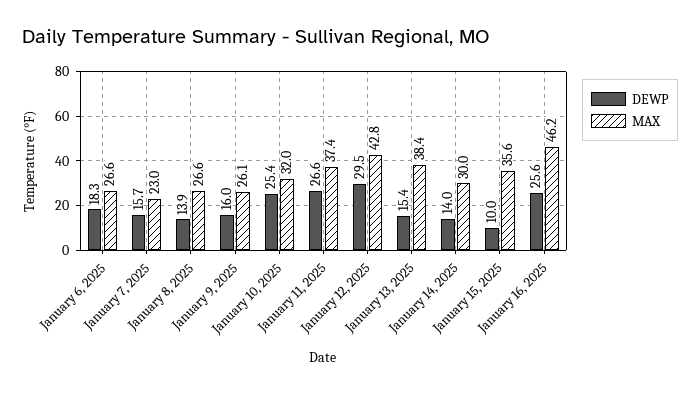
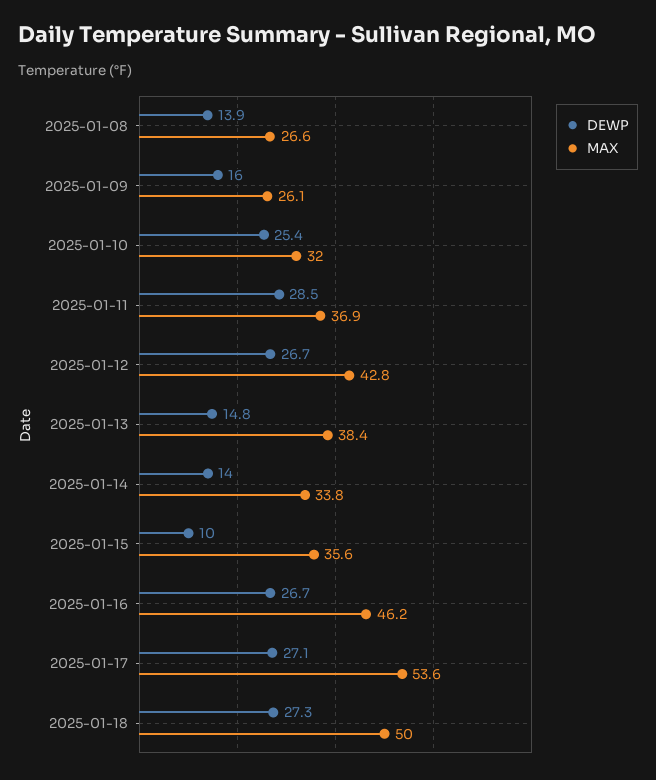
DEWP, January 6, 2025: 18.3 -> none
MAX, January 6, 2025: 26.6 -> none
DEWP, January 7, 2025: 15.7 -> none
MAX, January 7, 2025: 23 -> none
DEWP, January 11, 2025: 26.6 -> 28.5
MAX, January 11, 2025: 37.4 -> 36.9
DEWP, January 12, 2025: 29.5 -> 26.7
DEWP, January 13, 2025: 15.4 -> 14.8
MAX, January 14, 2025: 30 -> 33.8
DEWP, January 16, 2025: 25.6 -> 26.7
DEWP, 2025-01-17: none -> 27.1
MAX, 2025-01-17: none -> 53.6
DEWP, 2025-01-18: none -> 27.3
MAX, 2025-01-18: none -> 50

